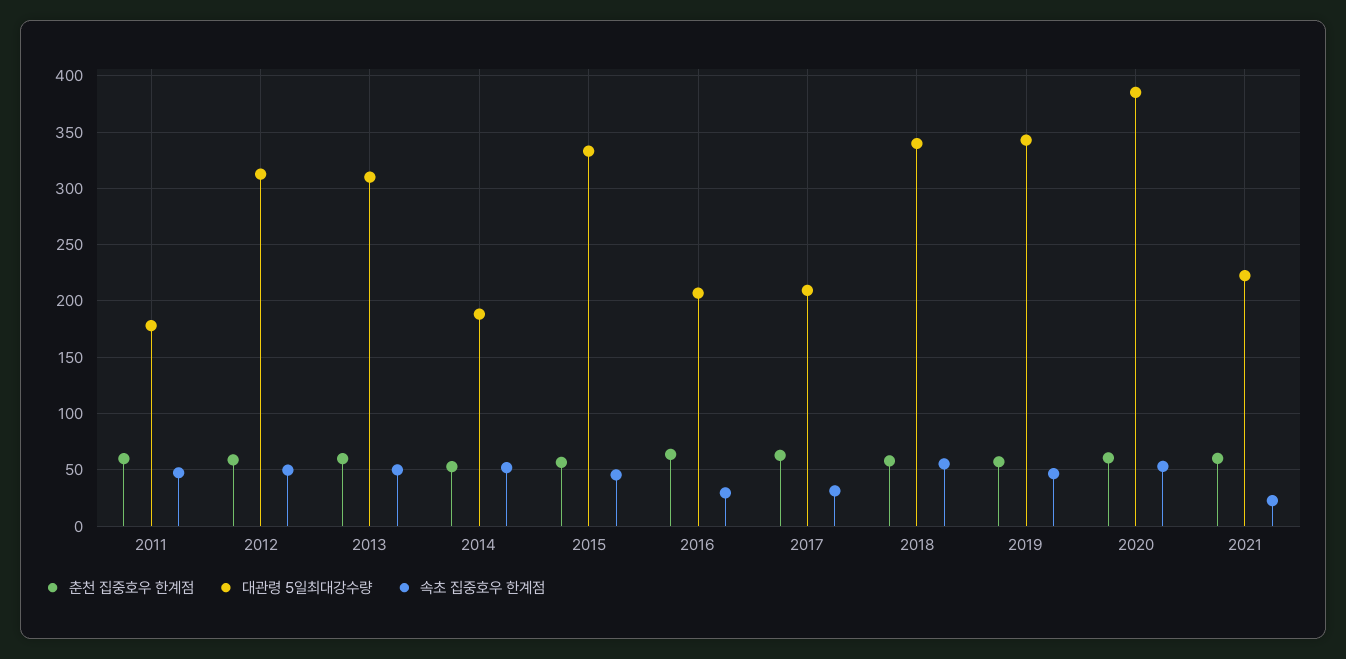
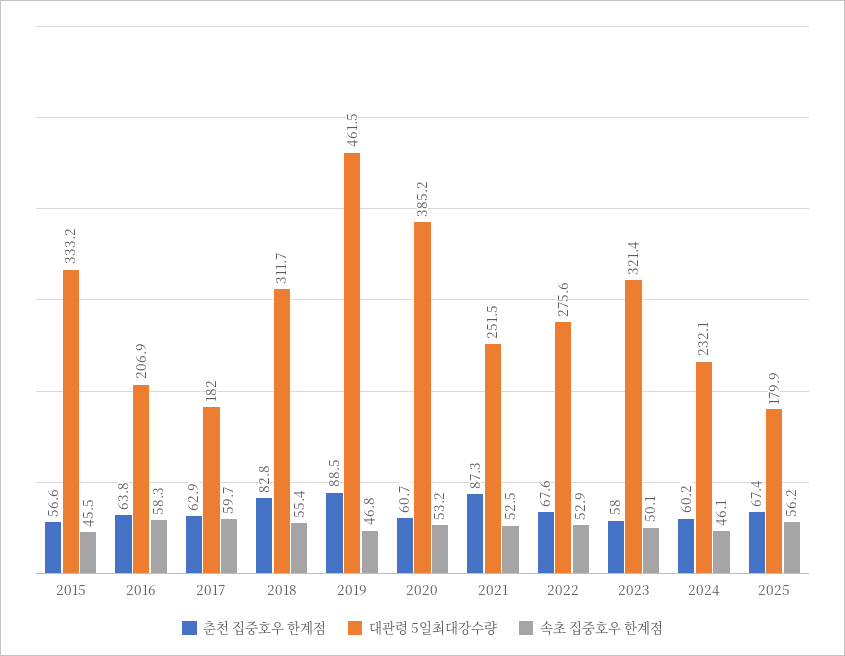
춘천 집중호우 한계점, 2011: 60 -> none
대관령 5일최대강수량, 2011: 180 -> none
속초 집중호우 한계점, 2011: 50 -> none
춘천 집중호우 한계점, 2012: 60 -> none
대관령 5일최대강수량, 2012: 310 -> none
속초 집중호우 한계점, 2012: 50 -> none
춘천 집중호우 한계점, 2013: 60 -> none
대관령 5일최대강수량, 2013: 310 -> none
속초 집중호우 한계점, 2013: 50 -> none
춘천 집중호우 한계점, 2014: 50 -> none
대관령 5일최대강수량, 2014: 190 -> none
속초 집중호우 한계점, 2014: 50 -> none
속초 집중호우 한계점, 2016: 30 -> 58.3
대관령 5일최대강수량, 2017: 210 -> 182
속초 집중호우 한계점, 2017: 30 -> 59.7
춘천 집중호우 한계점, 2018: 60 -> 82.8
대관령 5일최대강수량, 2018: 340 -> 311.7
춘천 집중호우 한계점, 2019: 60 -> 88.5
대관령 5일최대강수량, 2019: 340 -> 461.5
춘천 집중호우 한계점, 2021: 60 -> 87.3
대관령 5일최대강수량, 2021: 220 -> 251.5
속초 집중호우 한계점, 2021: 20 -> 52.5
춘천 집중호우 한계점, 2022: none -> 67.6
대관령 5일최대강수량, 2022: none -> 275.6
속초 집중호우 한계점, 2022: none -> 52.9
춘천 집중호우 한계점, 2023: none -> 58
대관령 5일최대강수량, 2023: none -> 321.4
속초 집중호우 한계점, 2023: none -> 50.1
춘천 집중호우 한계점, 2024: none -> 60.2
대관령 5일최대강수량, 2024: none -> 232.1
속초 집중호우 한계점, 2024: none -> 46.1
춘천 집중호우 한계점, 2025: none -> 67.4
대관령 5일최대강수량, 2025: none -> 179.9
속초 집중호우 한계점, 2025: none -> 56.2

